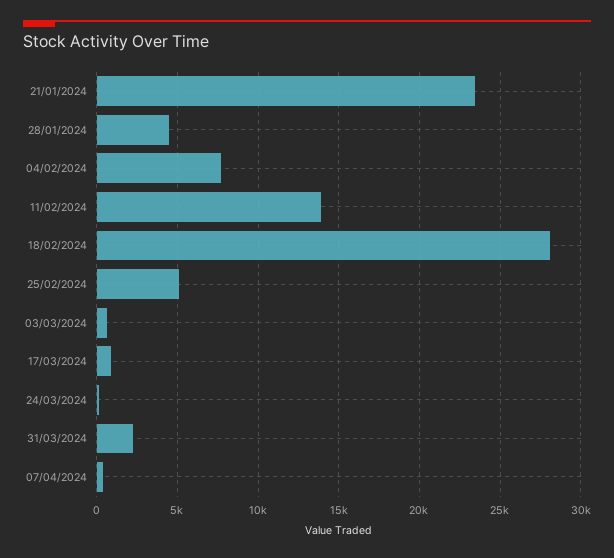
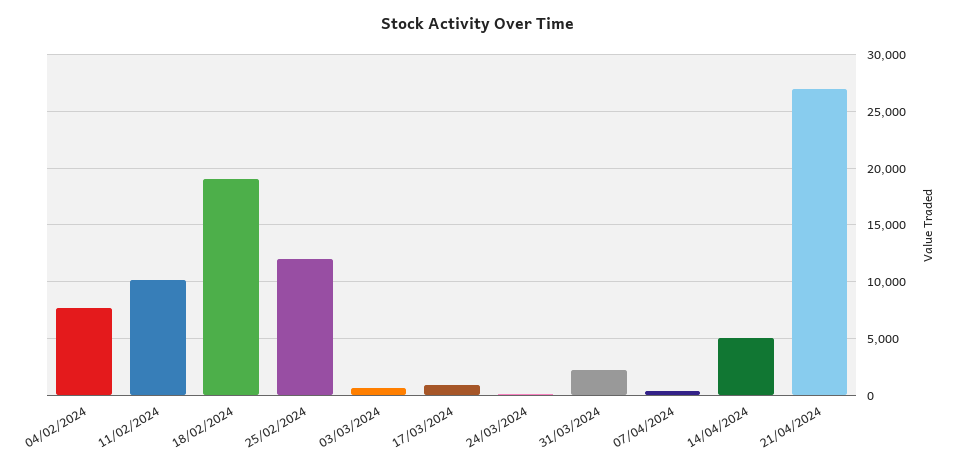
21/01/2024: 23500 -> none
28/01/2024: 4500 -> none
11/02/2024: 14000 -> 10000
18/02/2024: 28000 -> 19000
25/02/2024: 5000 -> 12000
14/04/2024: none -> 5000
21/04/2024: none -> 27000

